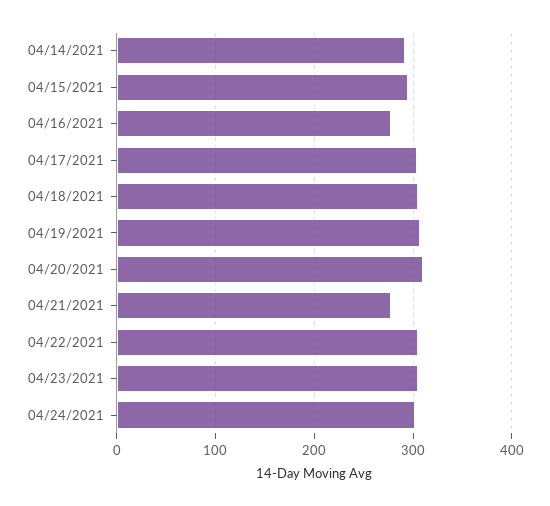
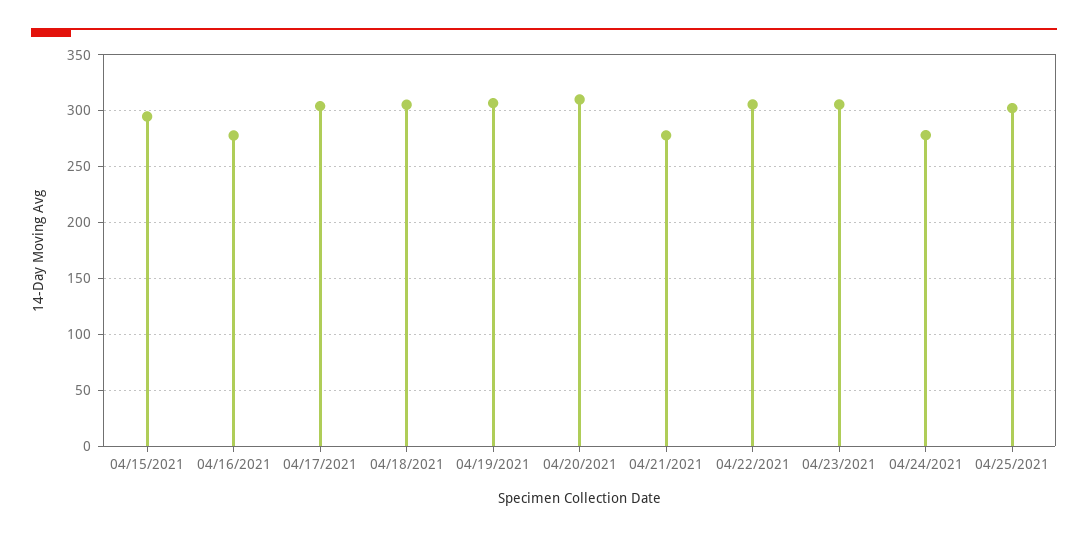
04/14/2021: 290 -> none
04/24/2021: 300 -> 280
04/25/2021: none -> 300

